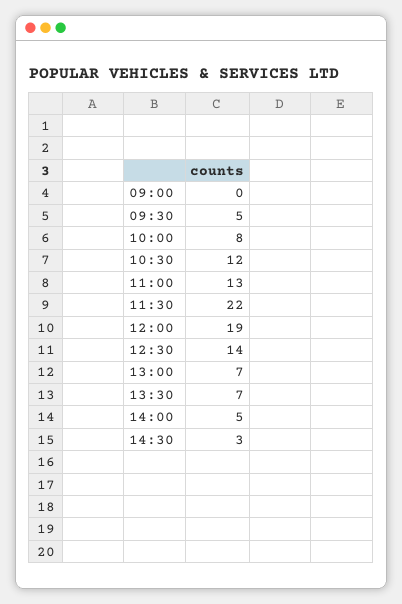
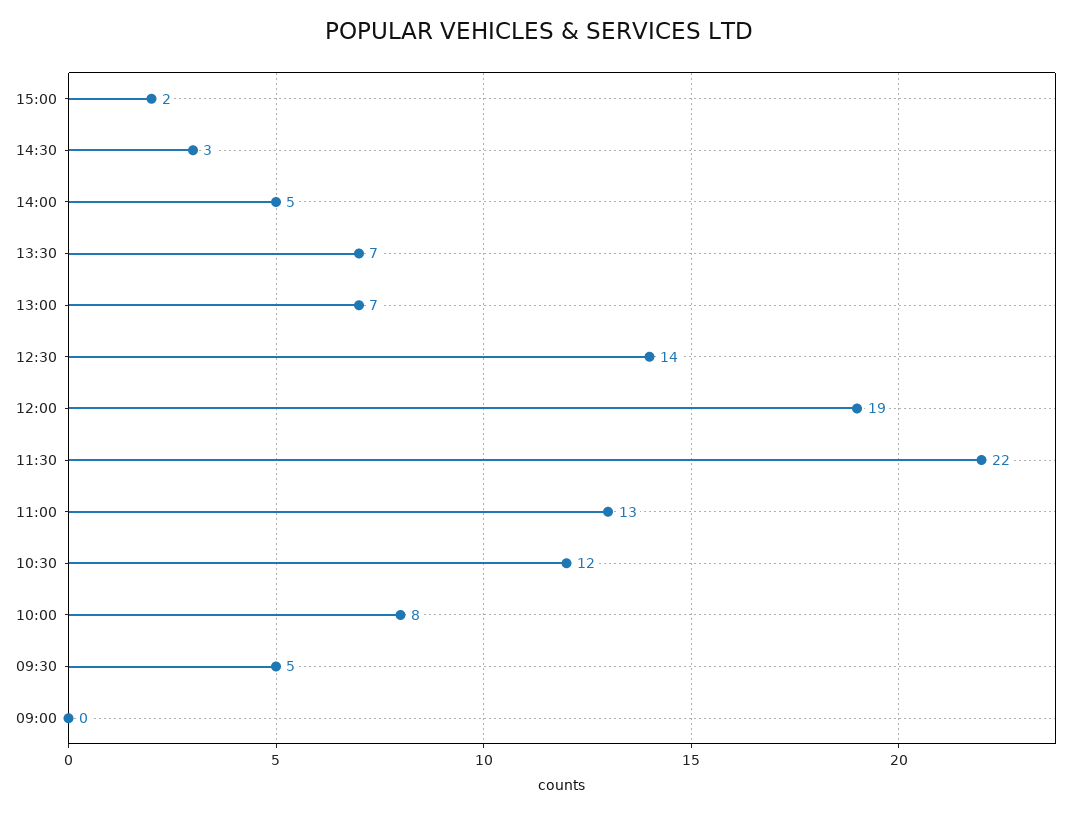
15:00: none -> 2

